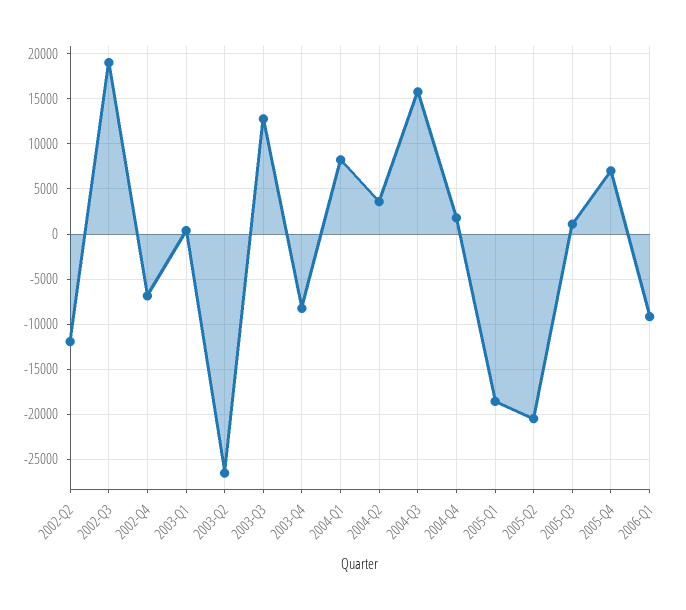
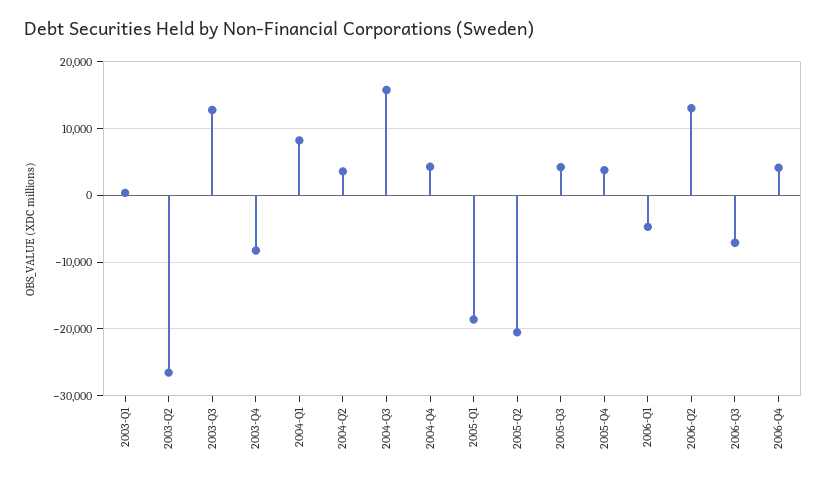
2002-Q2: -12000 -> none
2002-Q3: 19000 -> none
2002-Q4: -7000 -> none
2004-Q4: 2000 -> 4000
2005-Q3: 1000 -> 4000
2005-Q4: 7000 -> 4000
2006-Q1: -9000 -> -5000
2006-Q2: none -> 13000
2006-Q3: none -> -7000
2006-Q4: none -> 4000

